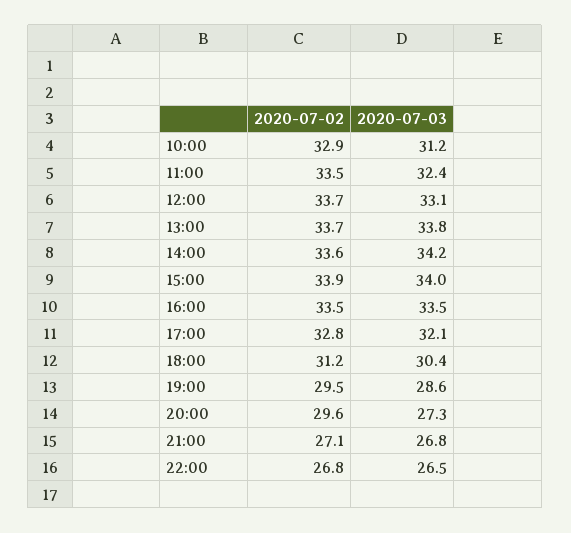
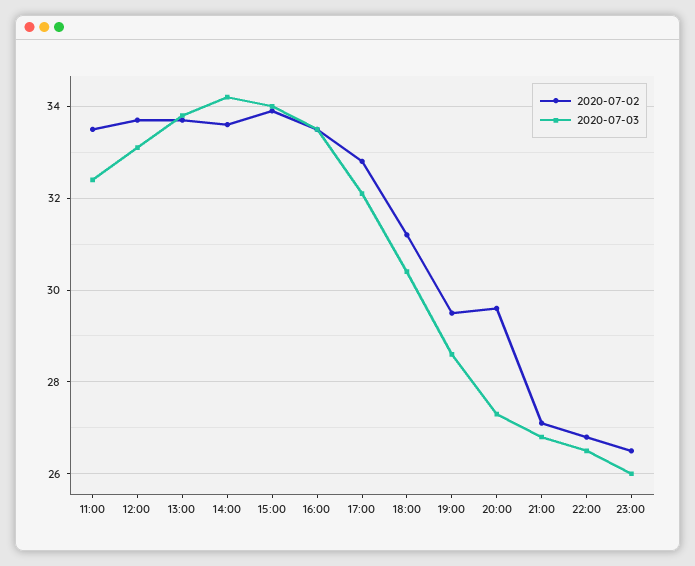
2020-07-02, 10:00: 32.9 -> none
2020-07-03, 10:00: 31.2 -> none
2020-07-02, 23:00: none -> 26.5
2020-07-03, 23:00: none -> 26

